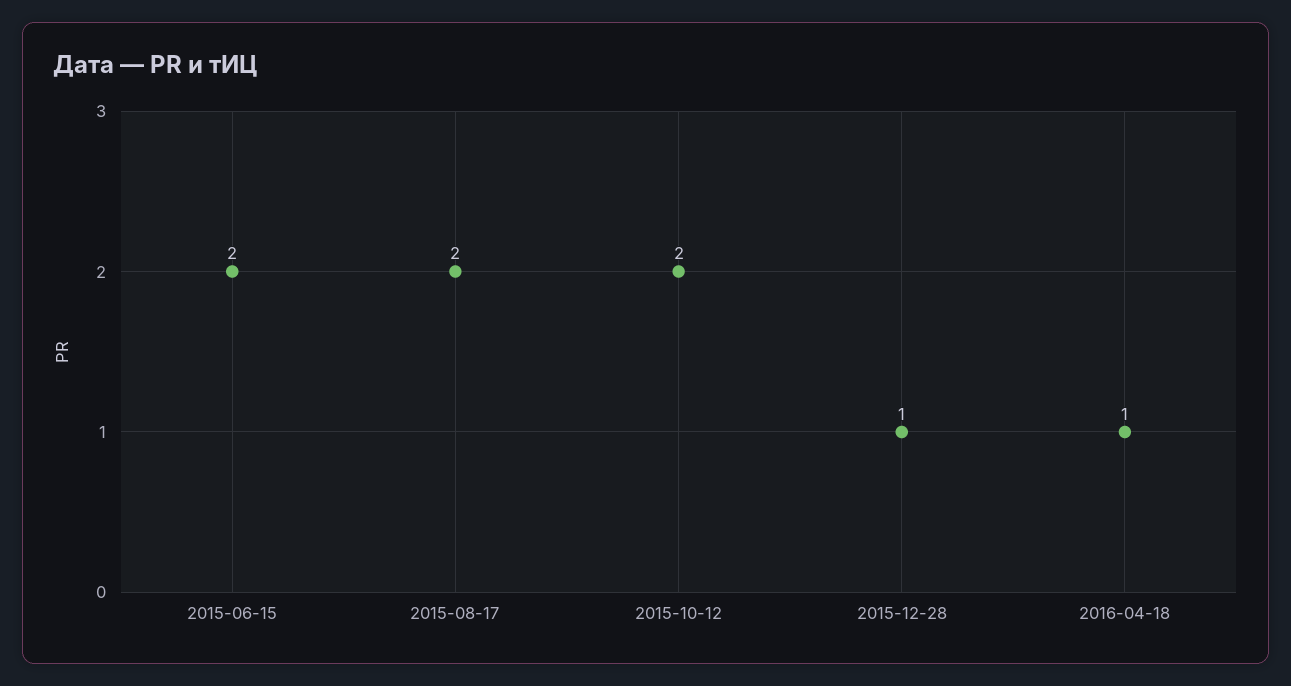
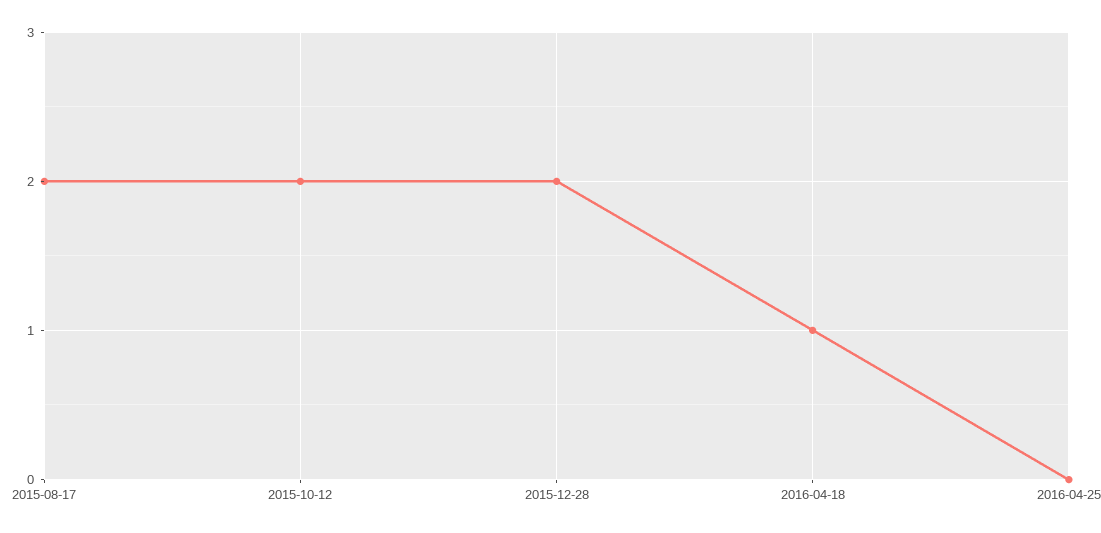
2015-06-15: 2 -> none
2015-12-28: 1 -> 2
2016-04-25: none -> 0

